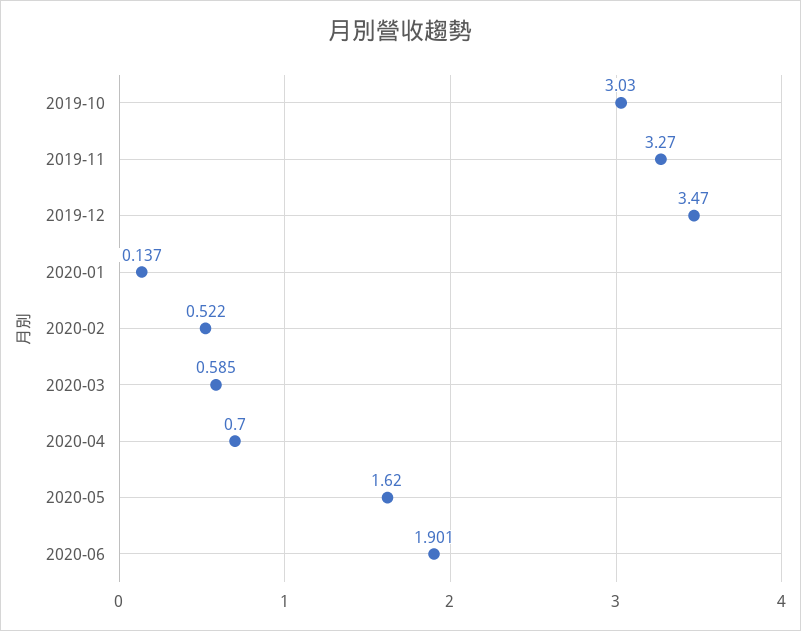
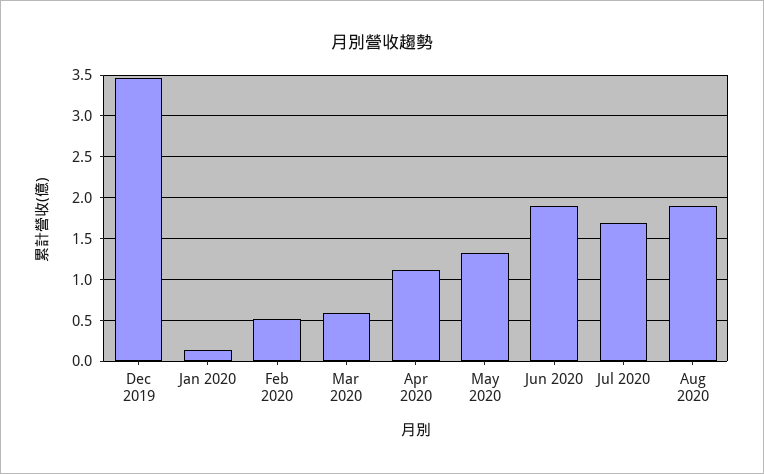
2019-10: 3.03 -> none
2019-11: 3.27 -> none
2020-04: 0.7 -> 1.1
2020-05: 1.62 -> 1.3
Jul 2020: none -> 1.7
Aug 2020: none -> 1.9

